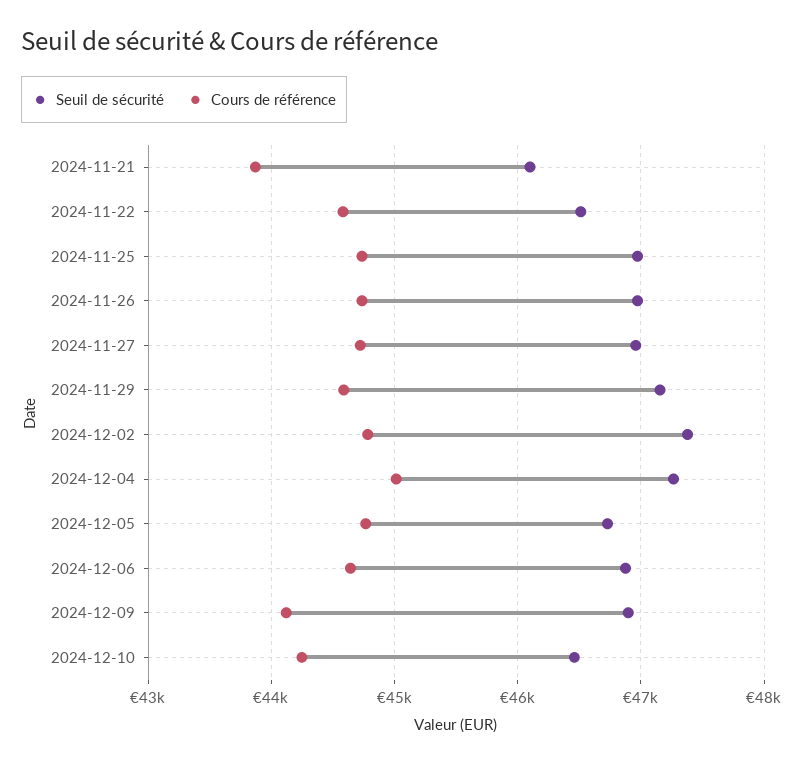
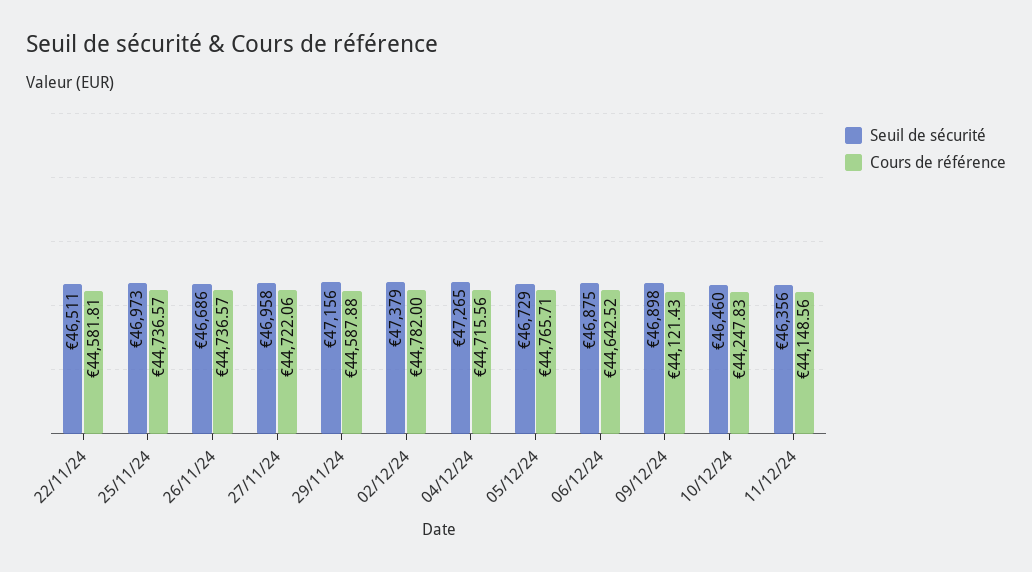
Seuil de sécurité, 2024-11-21: 46100 -> none
Cours de référence, 2024-11-21: 43900 -> none
Seuil de sécurité, 2024-11-26: 47000 -> 46686
Cours de référence, 2024-12-04: 45000 -> 44715.56
Seuil de sécurité, 11/12/24: none -> 46356
Cours de référence, 11/12/24: none -> 44148.56

